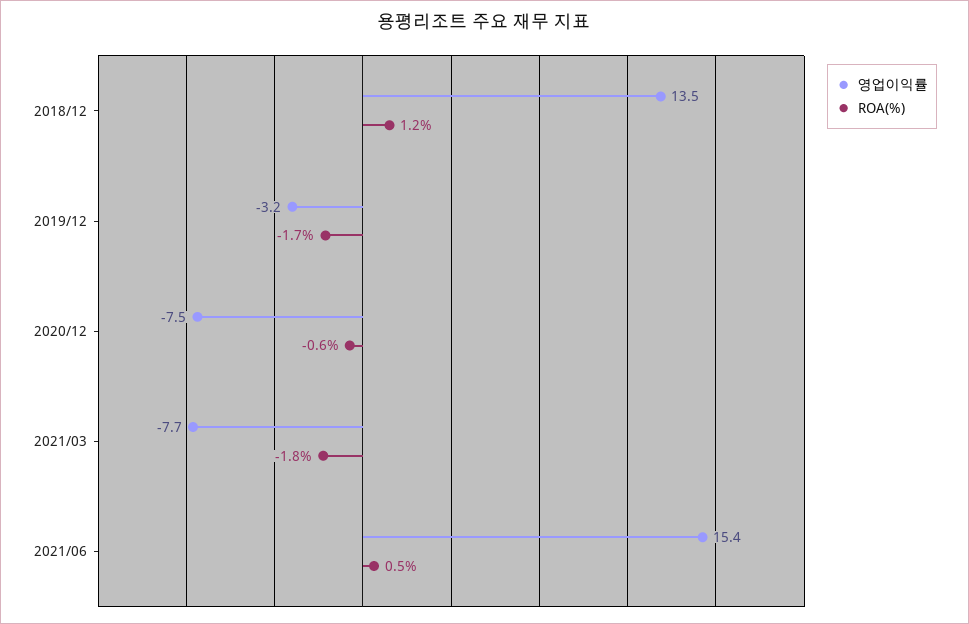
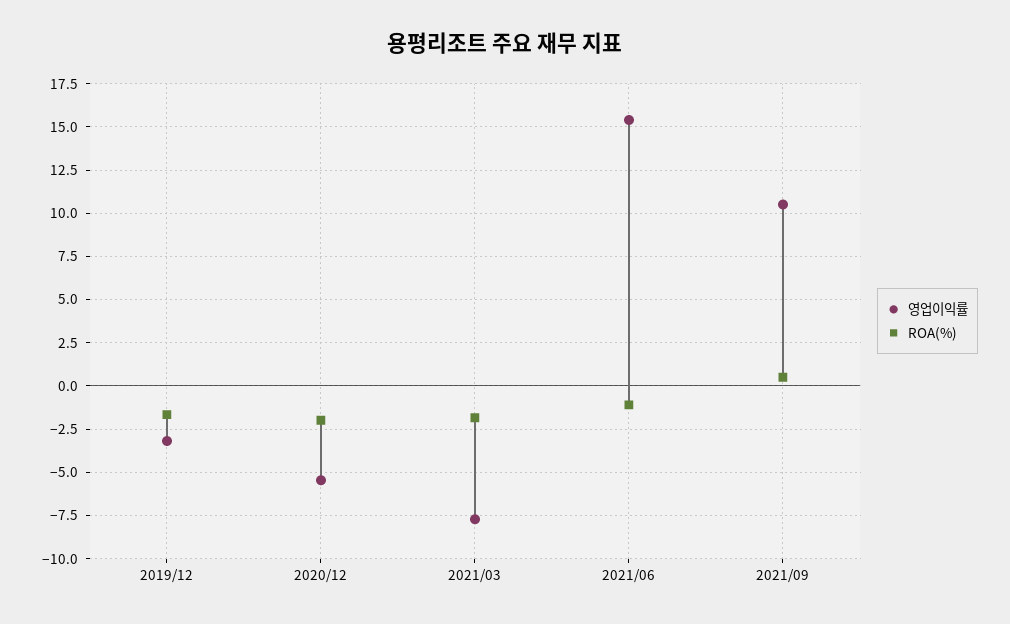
영업이익률, 2018/12: 13.5 -> none
ROA(%), 2018/12: 1.2 -> none
영업이익률, 2020/12: -7.5 -> -5.5
ROA(%), 2020/12: -0.6 -> -2
ROA(%), 2021/06: 0.5 -> -1
영업이익률, 2021/09: none -> 10.5
ROA(%), 2021/09: none -> 0.5

